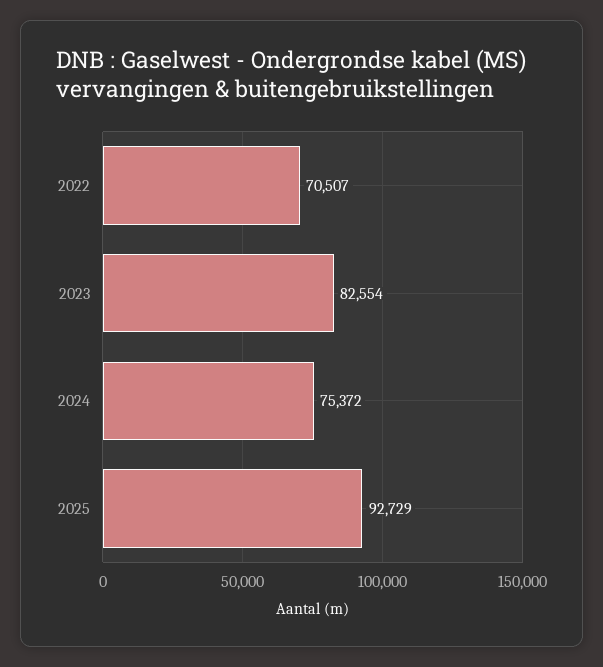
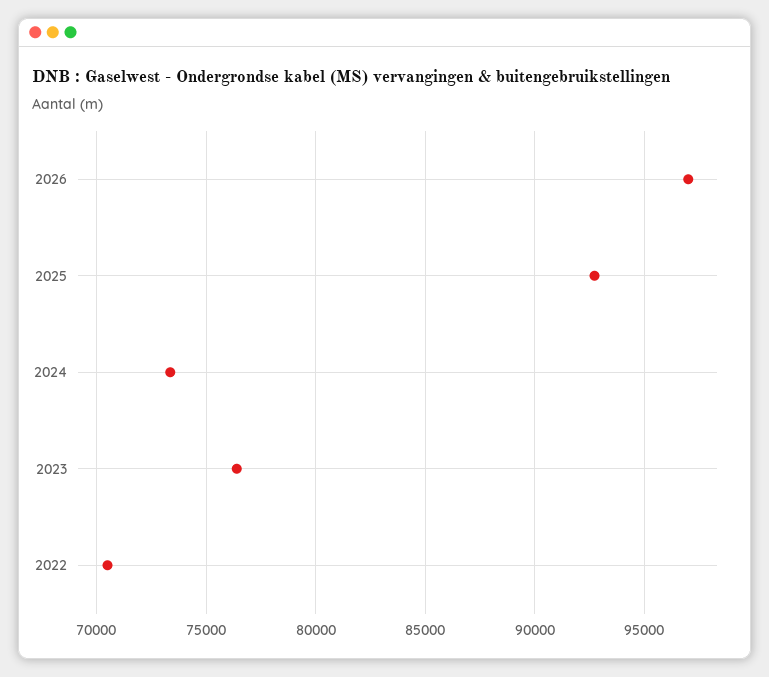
2023: 82554 -> 76500
2024: 75372 -> 73500
2026: none -> 97000

